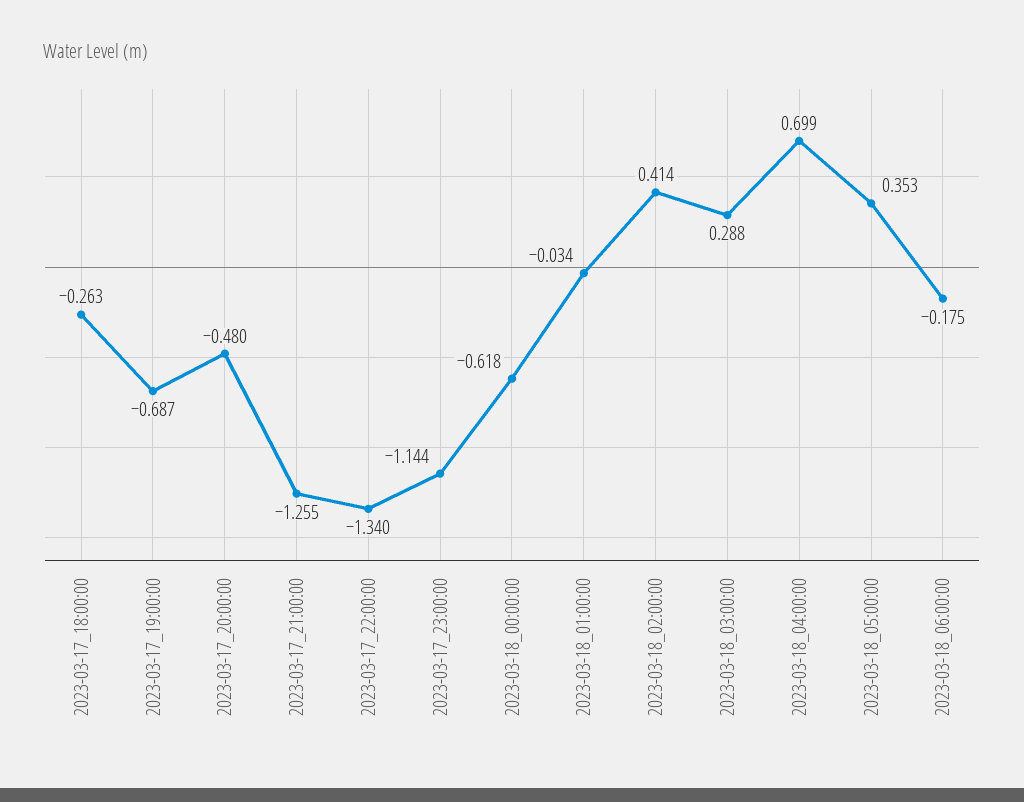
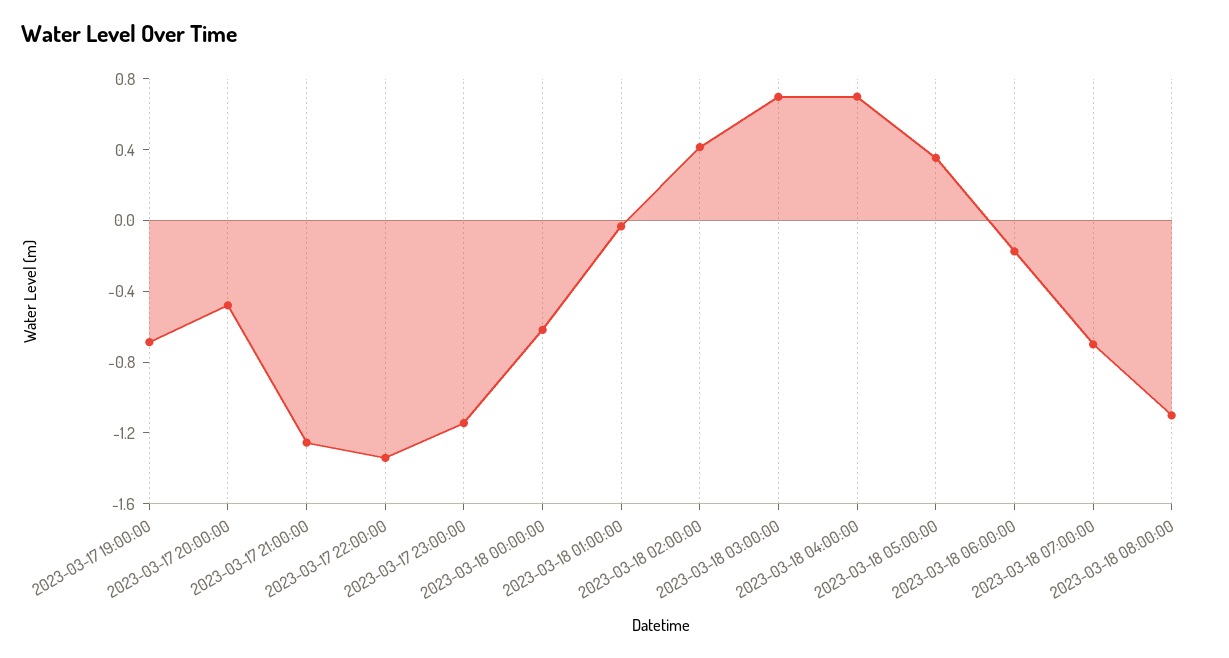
2023-03-17_18:00:00: -0.263 -> none
2023-03-18_03:00:00: 0.288 -> 0.7
2023-03-18 07:00:00: none -> -0.7
2023-03-18 08:00:00: none -> -1.1

